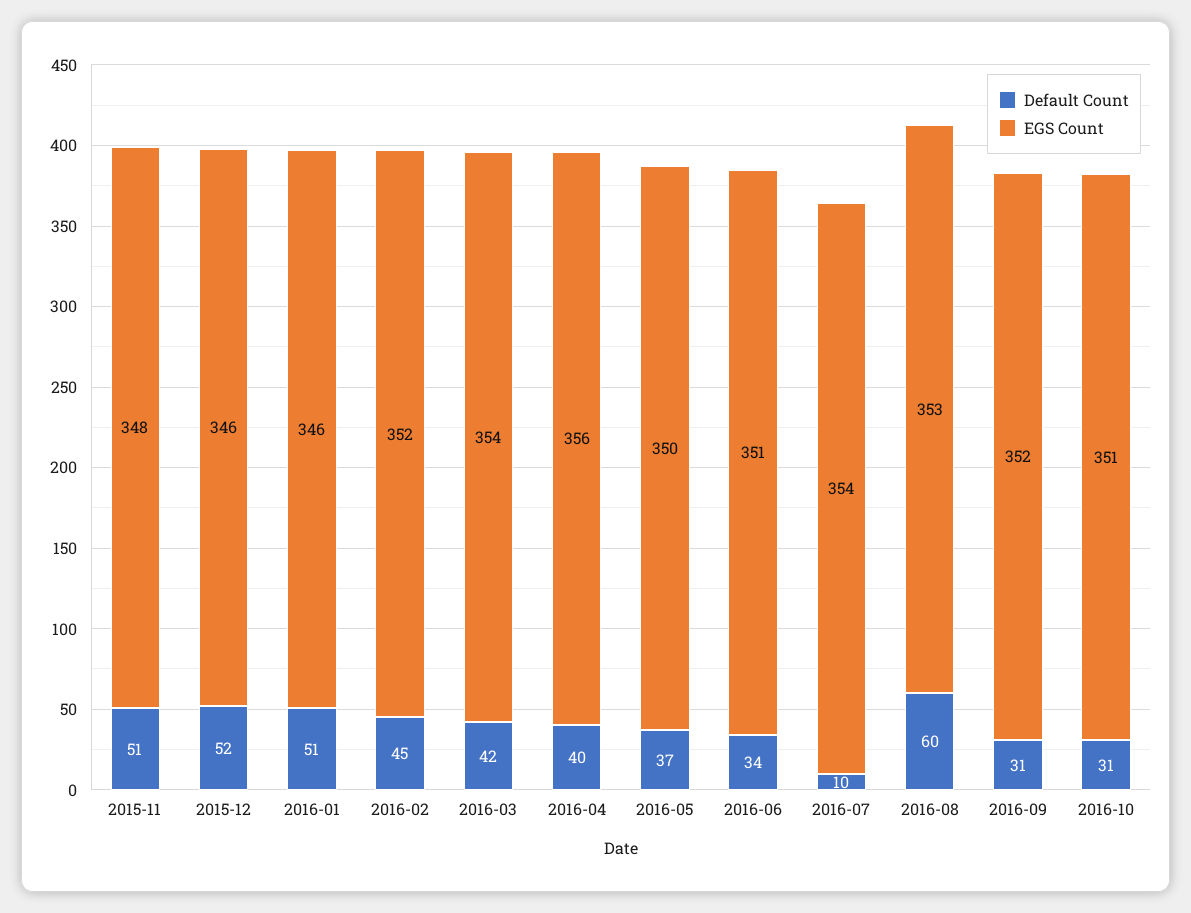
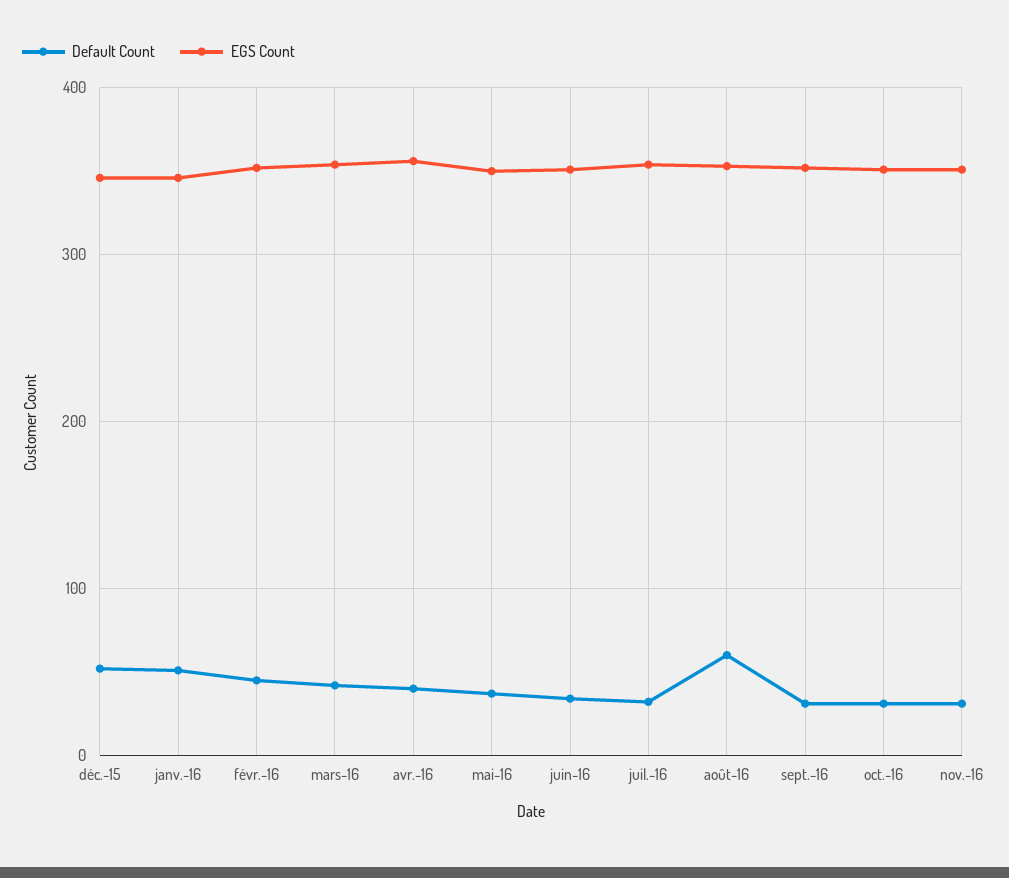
Default Count, 2015-11: 51 -> none
EGS Count, 2015-11: 348 -> none
Default Count, 2016-07: 10 -> 30
Default Count, nov.-16: none -> 30
EGS Count, nov.-16: none -> 350

